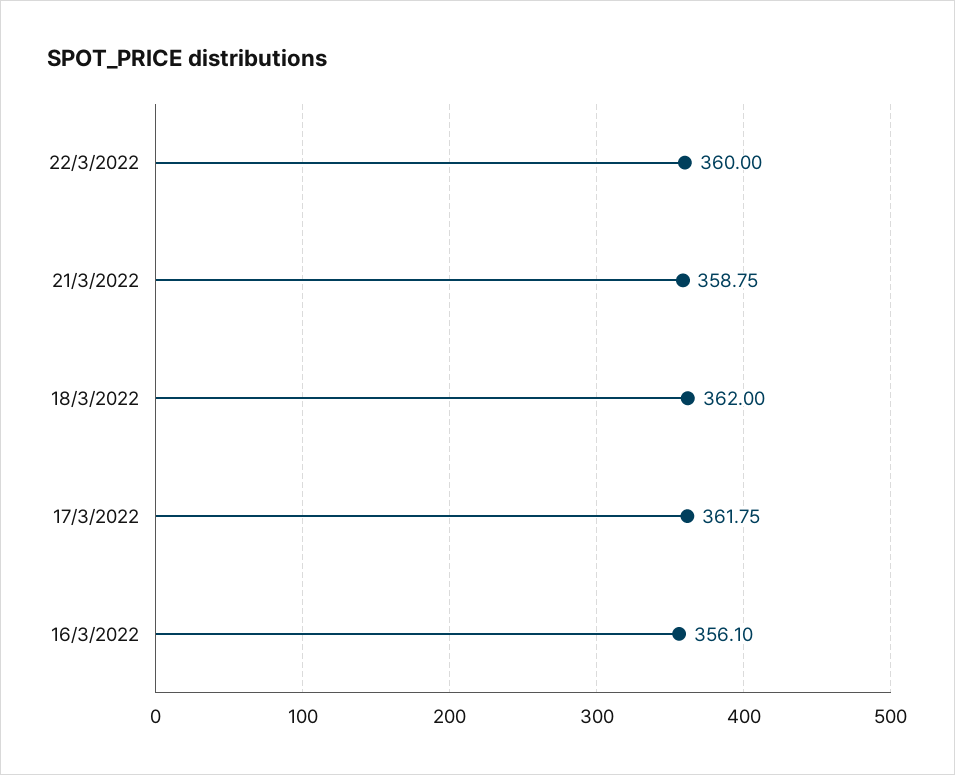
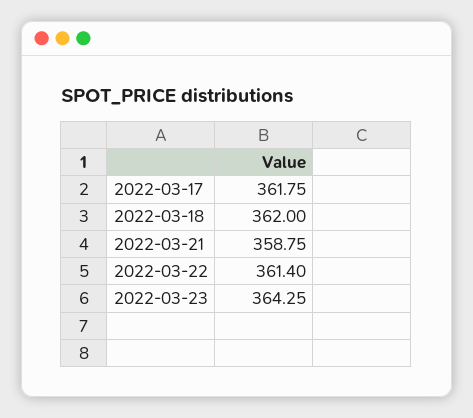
22/3/2022: 360 -> 361.4
16/3/2022: 356.1 -> none
2022-03-23: none -> 364.25

